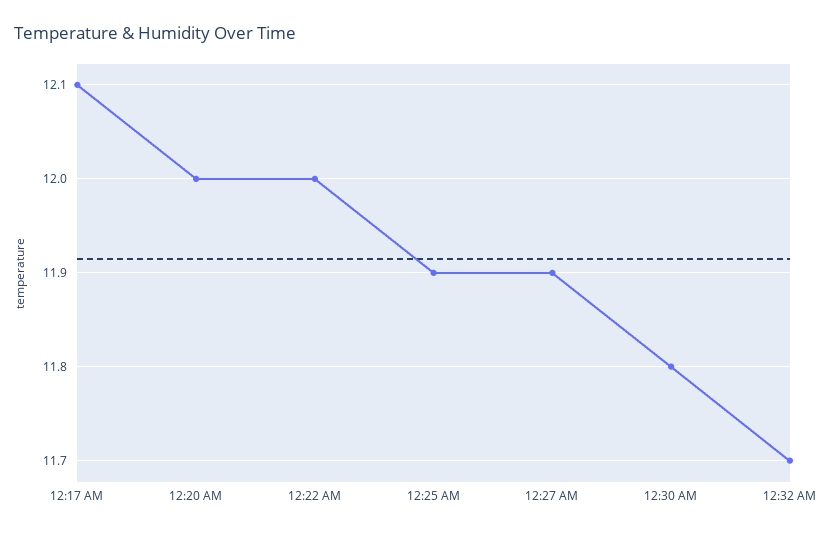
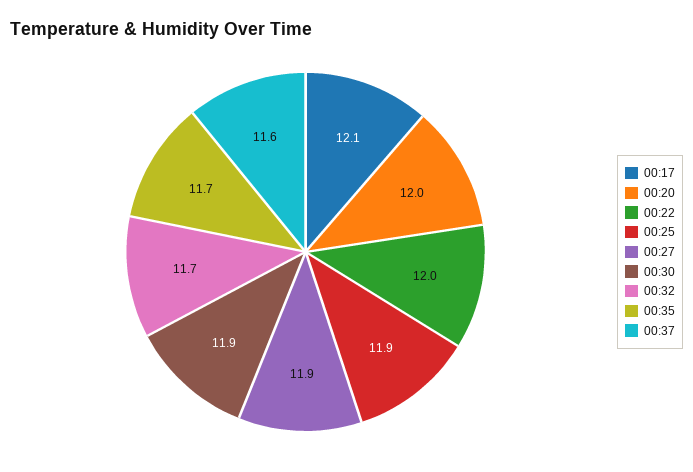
12:30 AM: 11.8 -> 11.9
00:35: none -> 11.7
00:37: none -> 11.6

